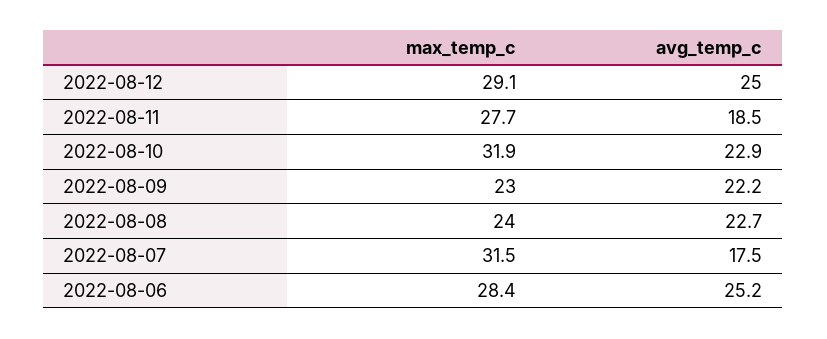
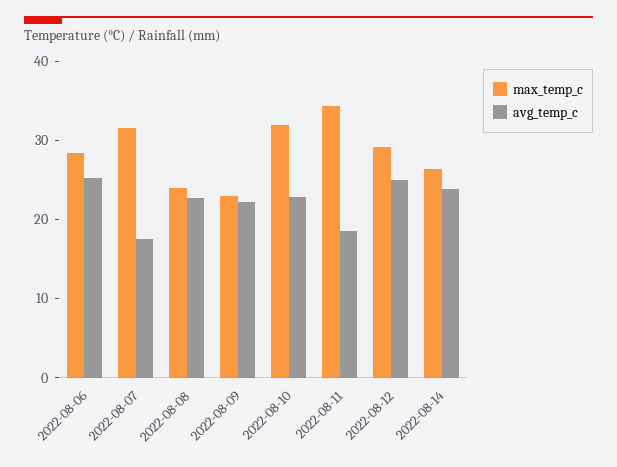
max_temp_c, 2022-08-11: 27.7 -> 34
max_temp_c, 2022-08-14: none -> 26
avg_temp_c, 2022-08-14: none -> 24

